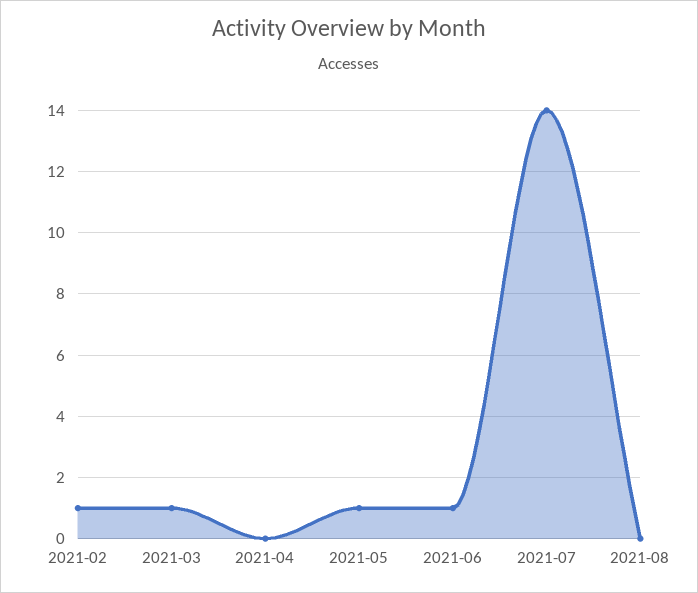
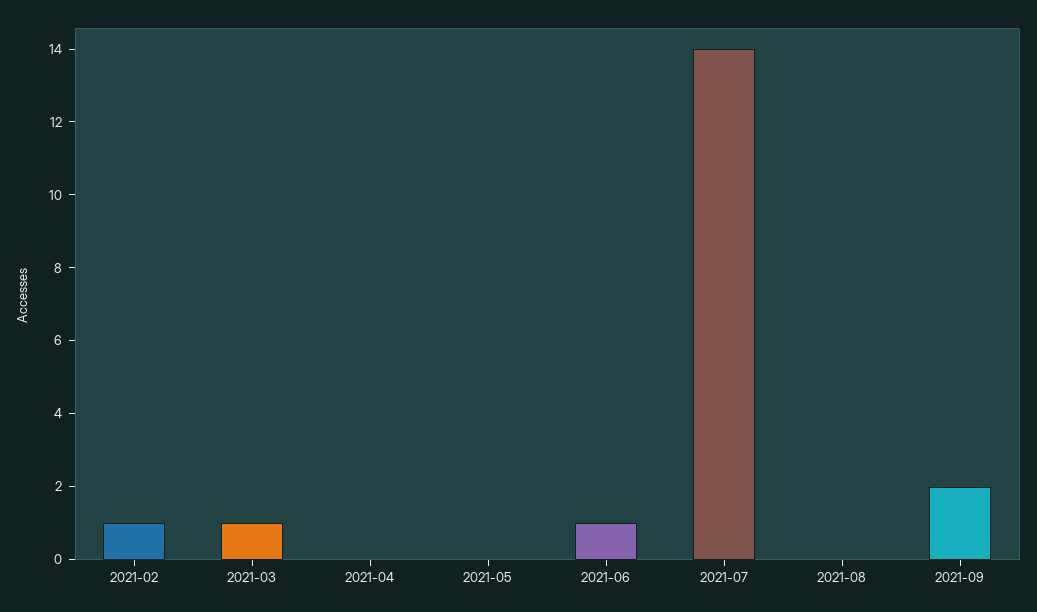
2021-05: 1 -> 0
2021-09: none -> 2

